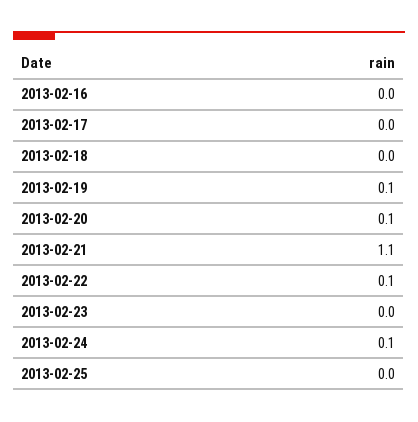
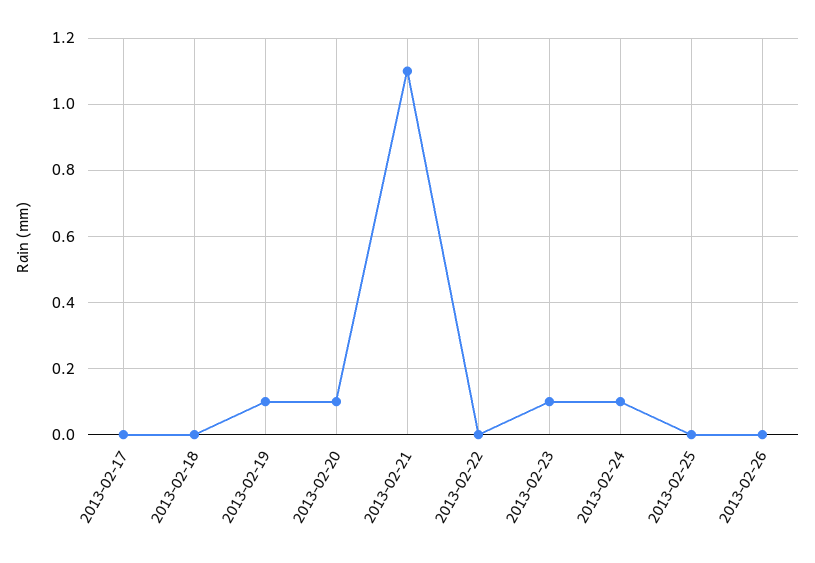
2013-02-16: 0 -> none
2013-02-22: 0.1 -> 0
2013-02-23: 0 -> 0.1
2013-02-26: none -> 0

